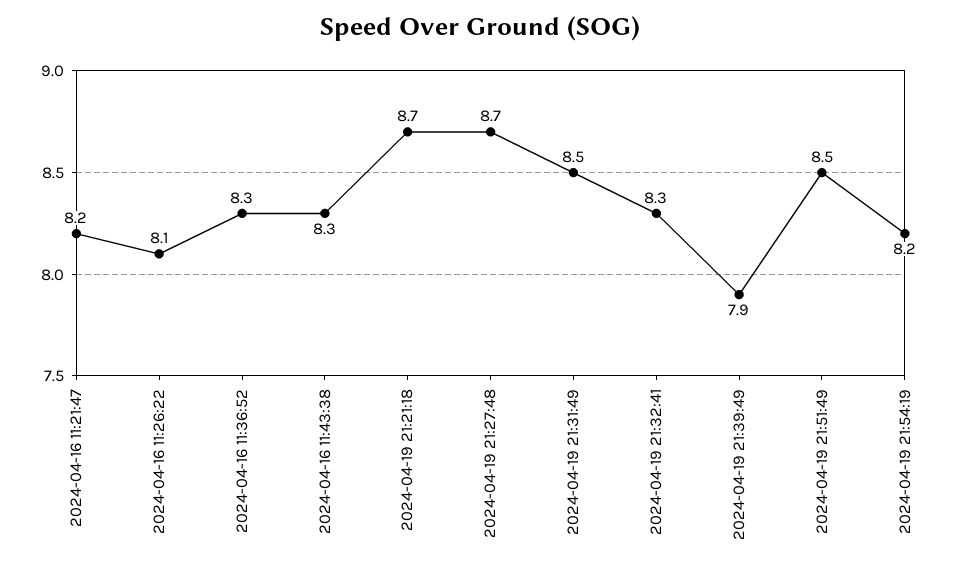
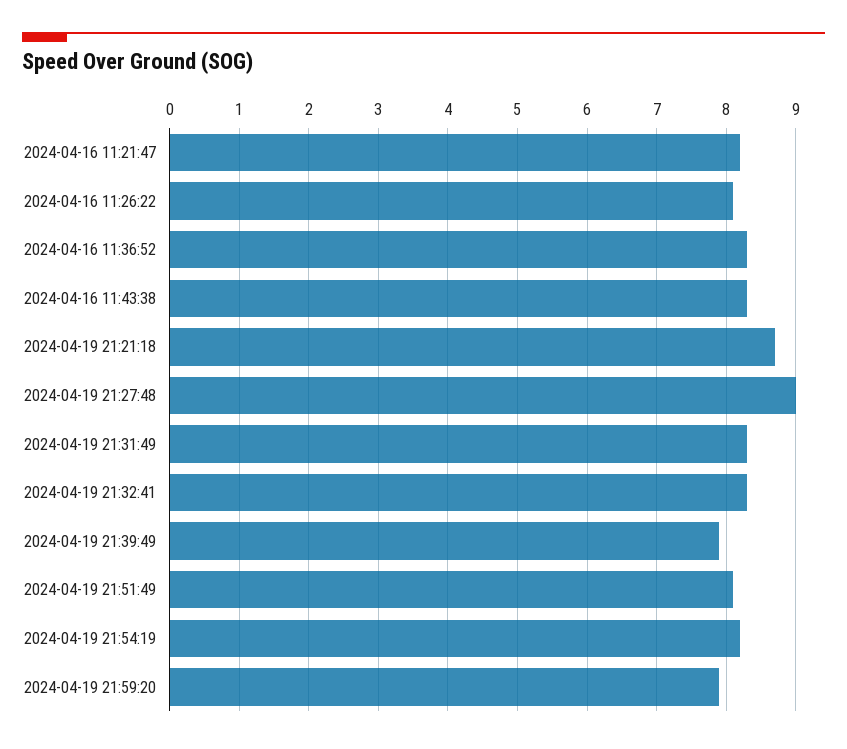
2024-04-19 21:27:48: 8.7 -> 9
2024-04-19 21:31:49: 8.5 -> 8.3
2024-04-19 21:51:49: 8.5 -> 8.1
2024-04-19 21:59:20: none -> 7.9

